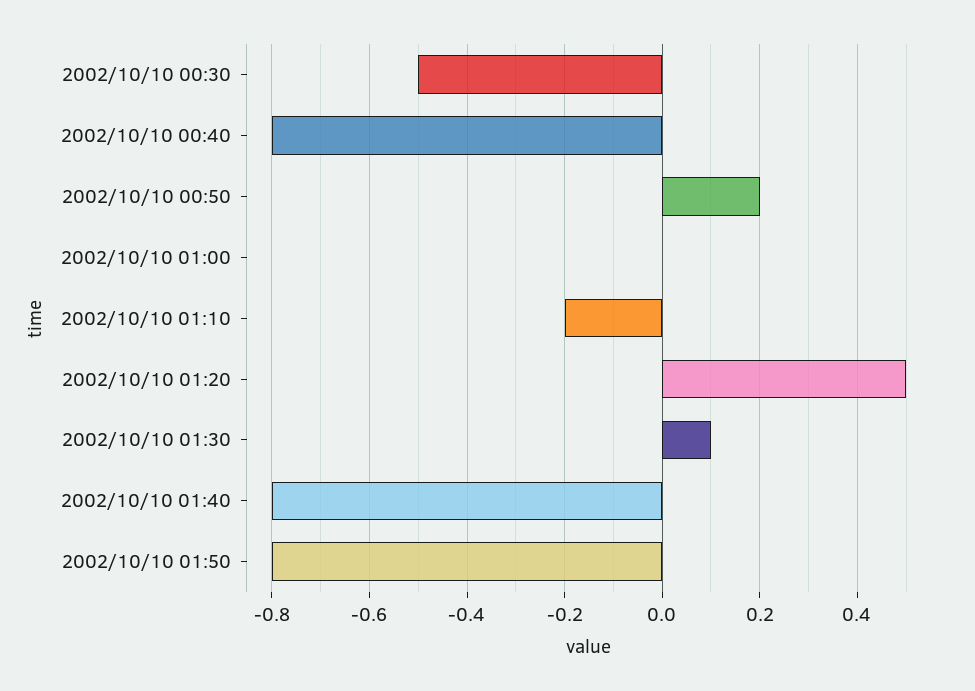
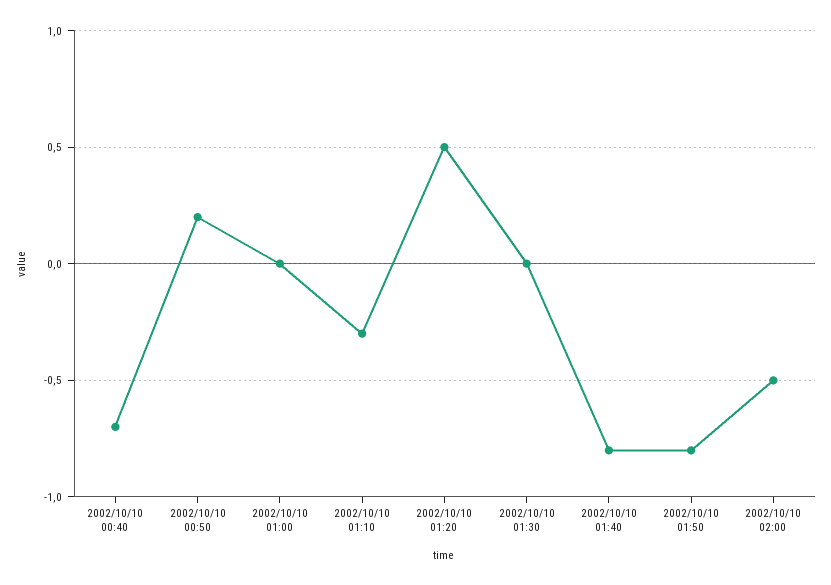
2002/10/10 00:30: -0.5 -> none
2002/10/10 00:40: -0.8 -> -0.7
2002/10/10 01:10: -0.2 -> -0.3
2002/10/10 01:30: 0.1 -> 0
2002/10/10 02:00: none -> -0.5

